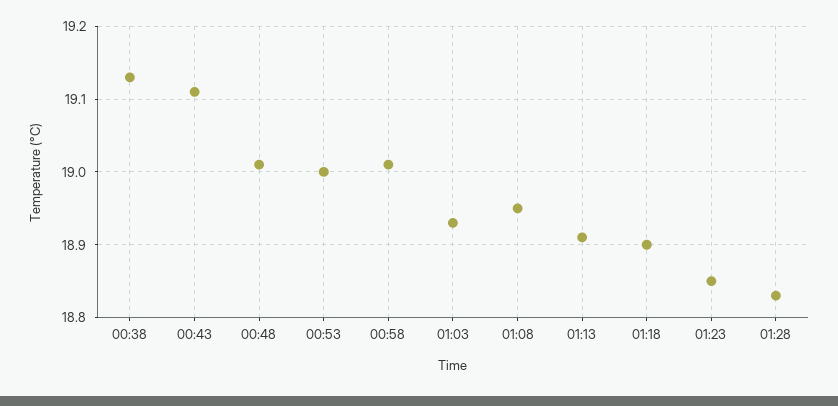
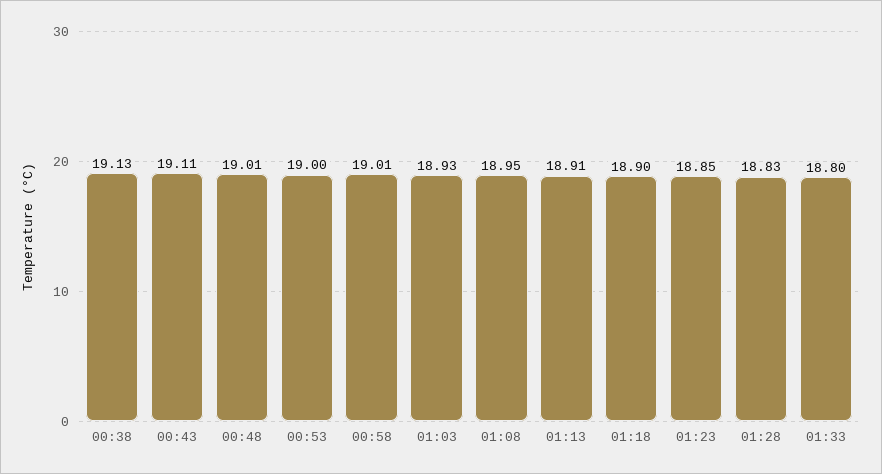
01:33: none -> 18.8

